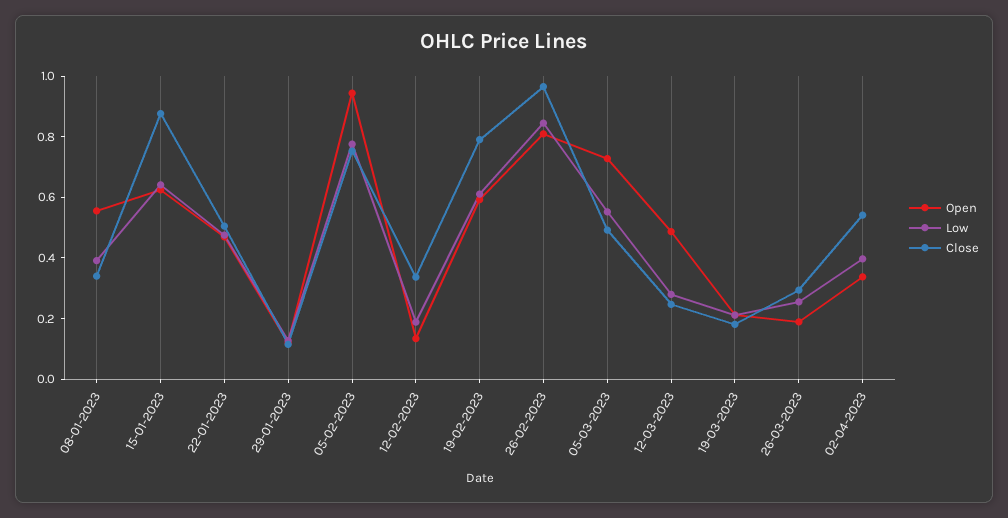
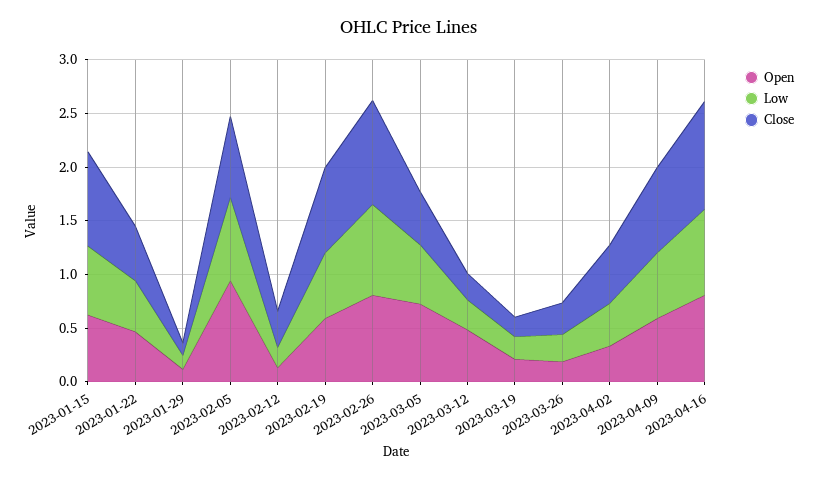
Open, 08-01-2023: 0.55 -> none
Low, 08-01-2023: 0.4 -> none
Close, 08-01-2023: 0.35 -> none
Open, 2023-04-09: none -> 0.6
Low, 2023-04-09: none -> 0.6
Close, 2023-04-09: none -> 0.8
Open, 2023-04-16: none -> 0.8
Low, 2023-04-16: none -> 0.8
Close, 2023-04-16: none -> 1

